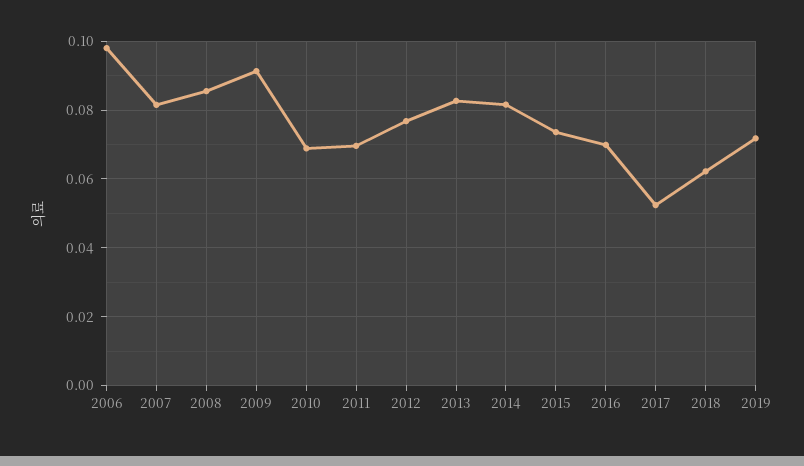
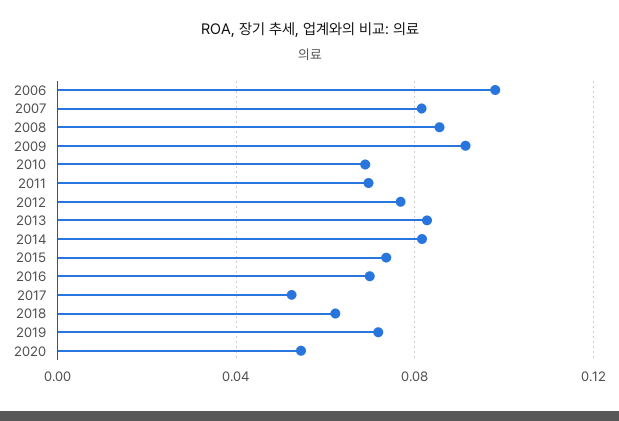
2020: none -> 0.055

